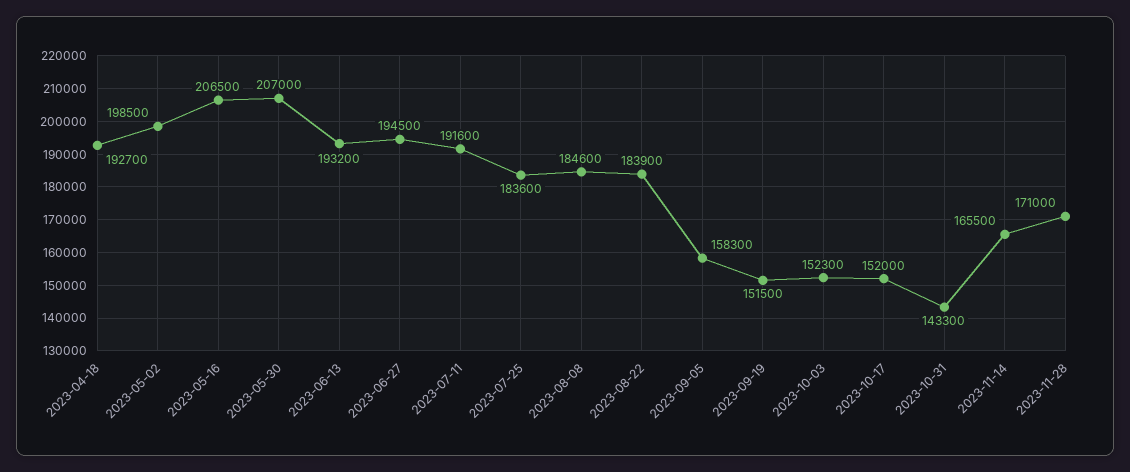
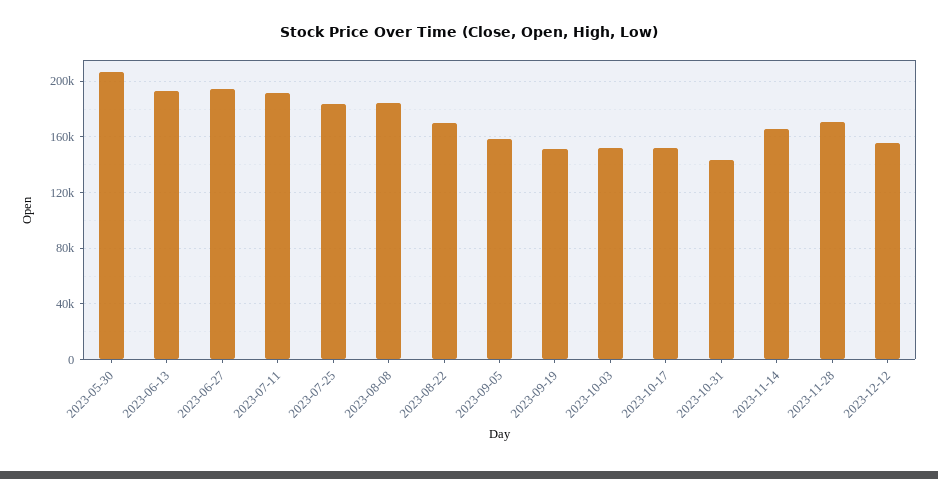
2023-04-18: 192700 -> none
2023-05-02: 198500 -> none
2023-05-16: 206500 -> none
2023-08-22: 183900 -> 170000
2023-12-12: none -> 155000

